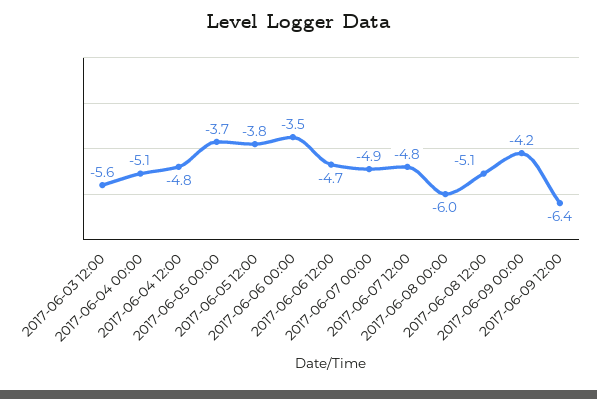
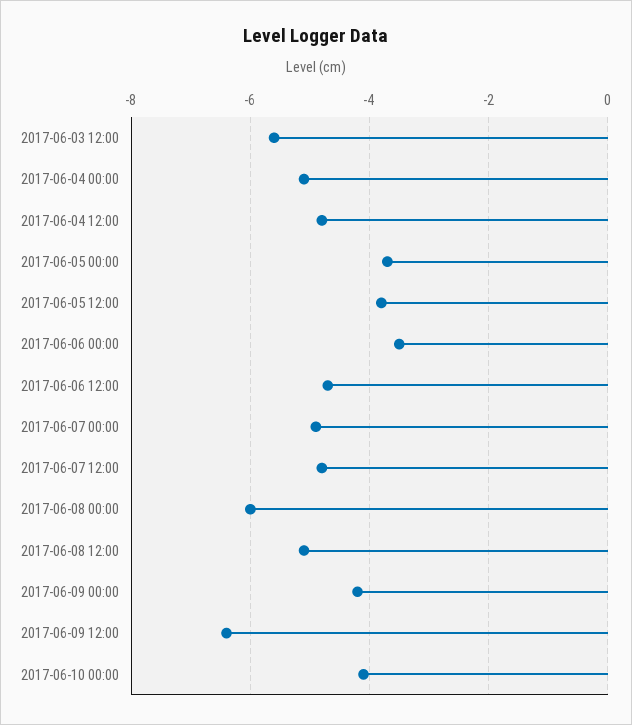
2017-06-10 00:00: none -> -4

